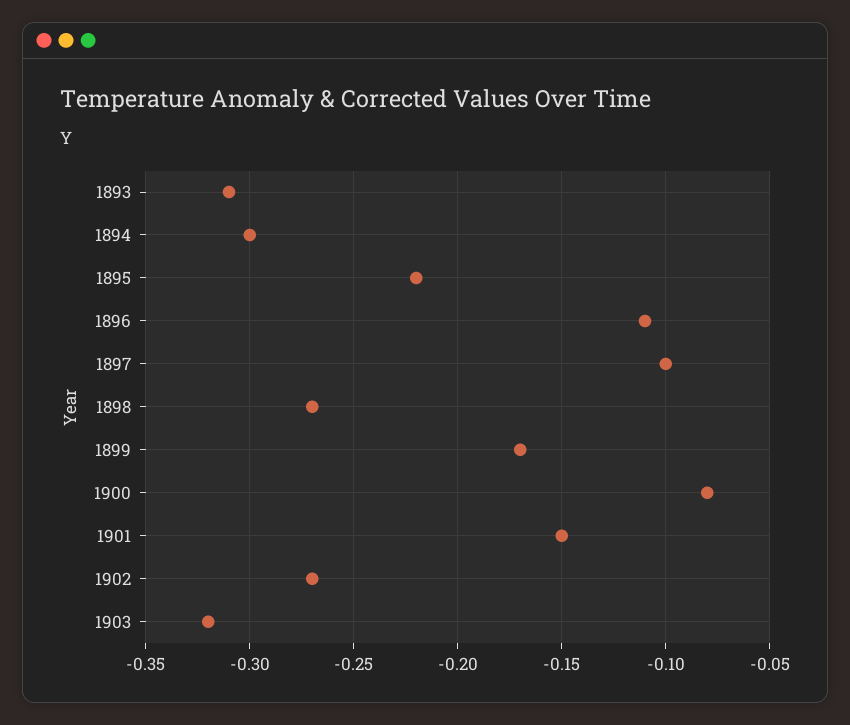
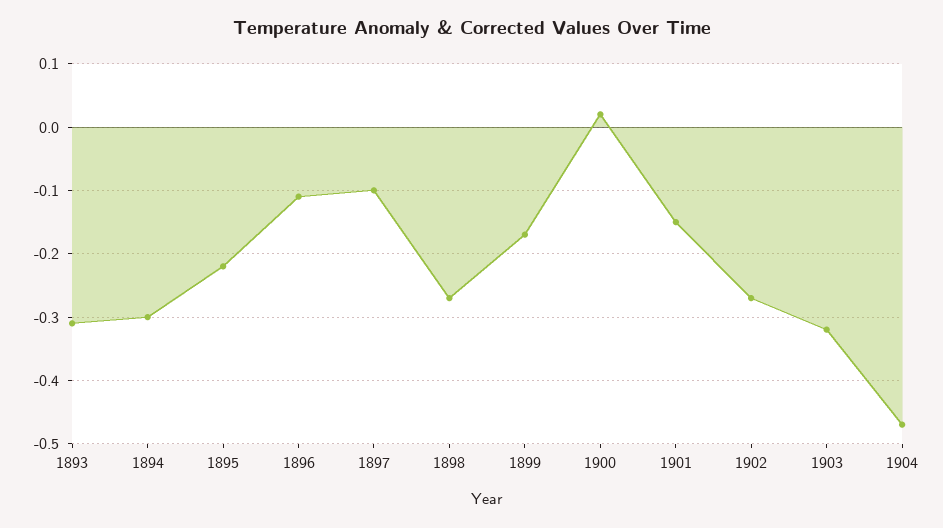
1900: -0.08 -> 0.02
1904: none -> -0.47

